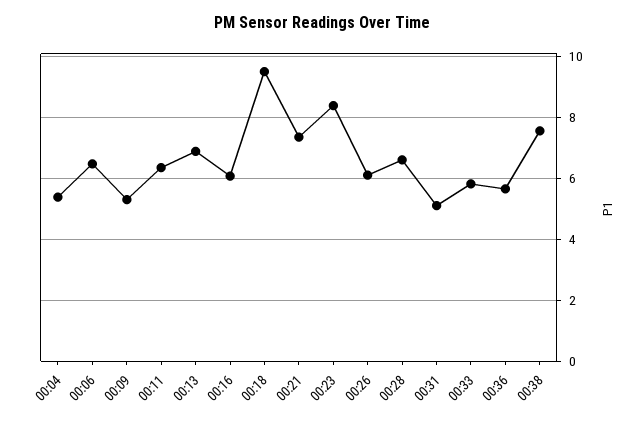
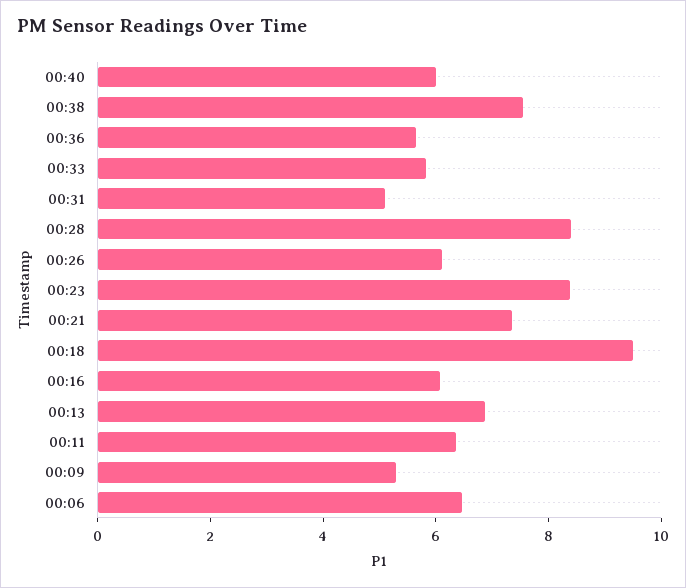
00:04: 5.4 -> none
00:28: 6.6 -> 8.5
00:40: none -> 6

